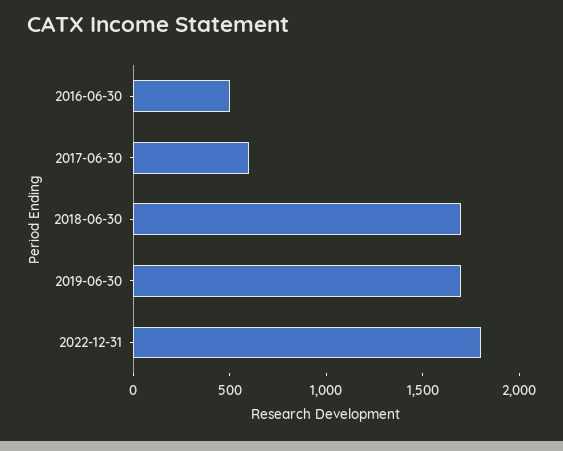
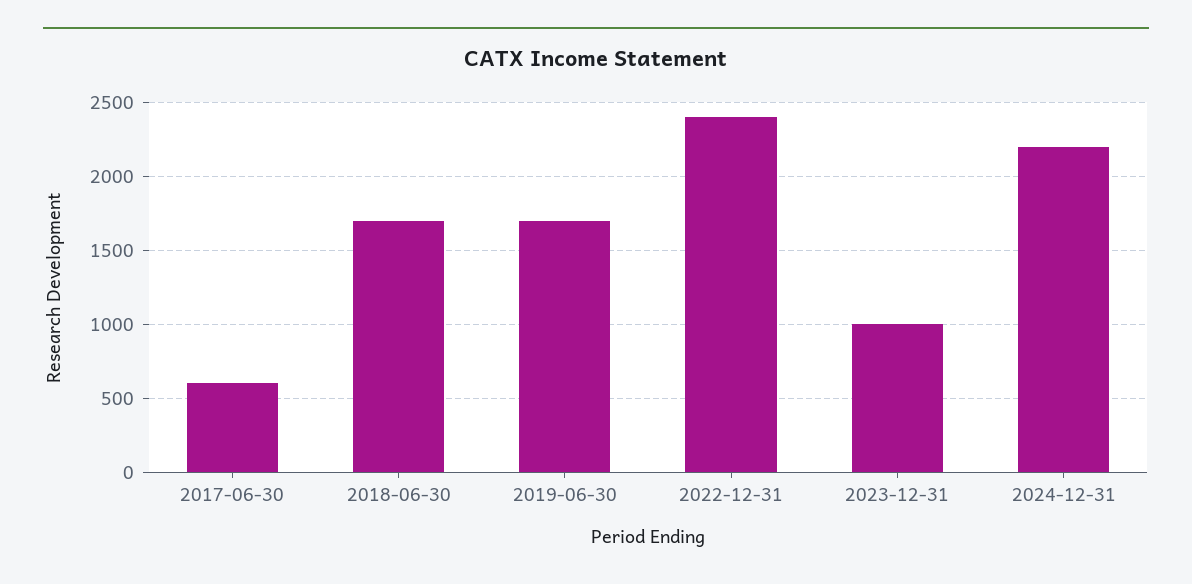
2016-06-30: 500 -> none
2022-12-31: 1800 -> 2400
2023-12-31: none -> 1000
2024-12-31: none -> 2200

